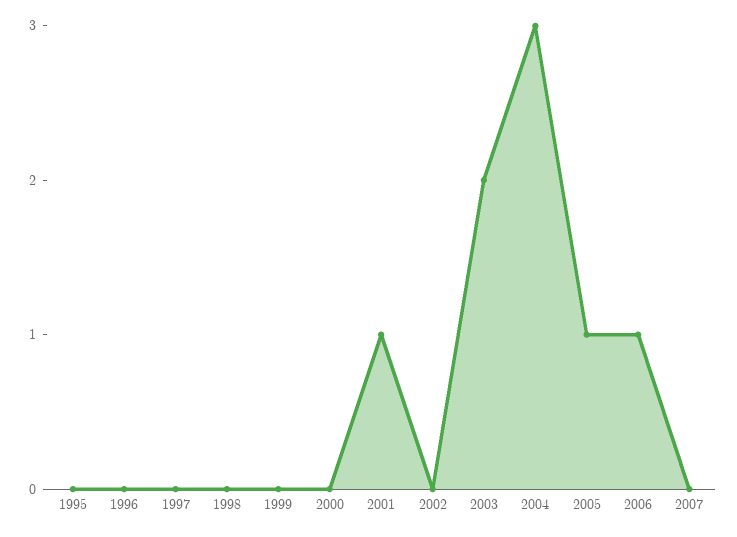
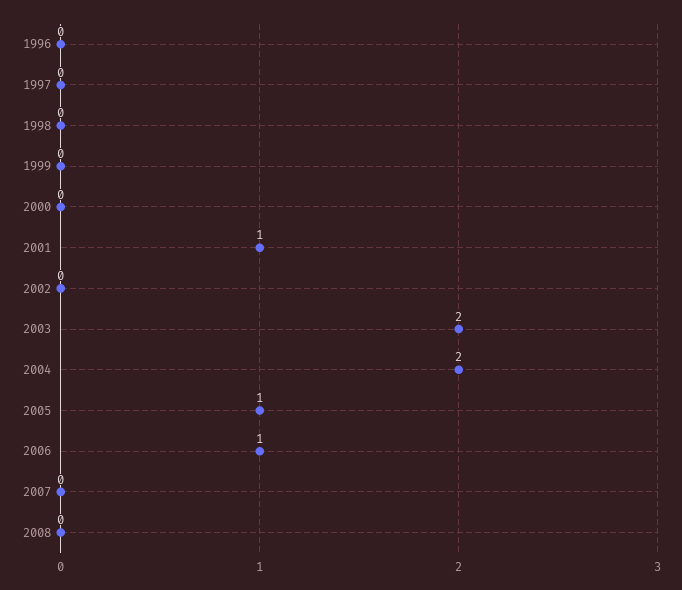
1995: 0 -> none
2004: 3 -> 2
2008: none -> 0

